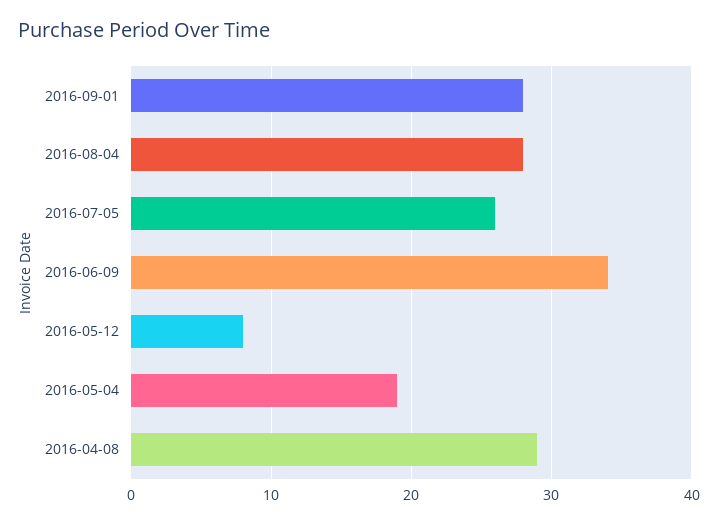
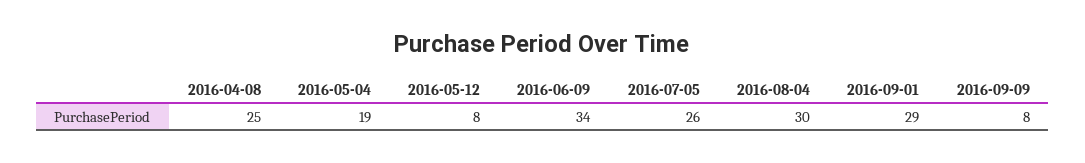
2016-09-01: 28 -> 29
2016-08-04: 28 -> 30
2016-04-08: 29 -> 25
2016-09-09: none -> 8

